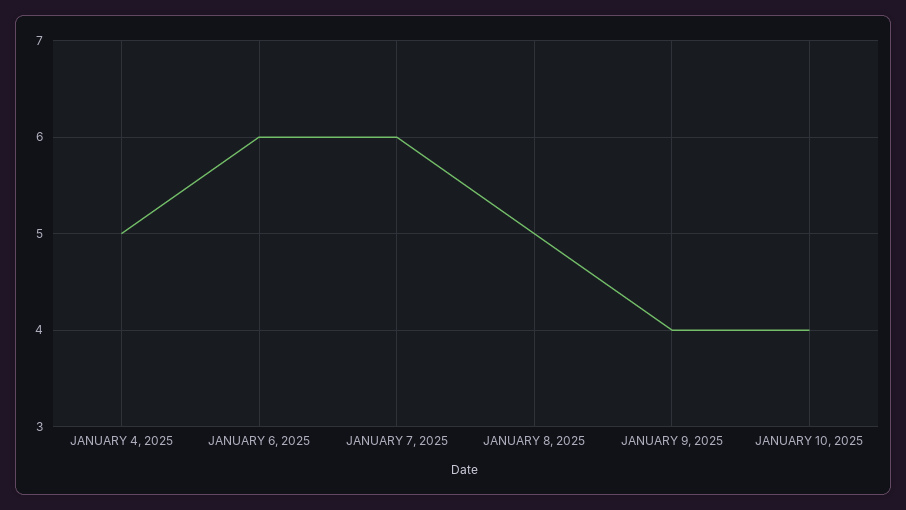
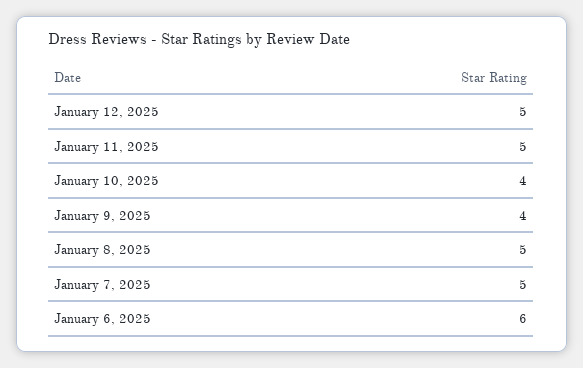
JANUARY 4, 2025: 5 -> none
JANUARY 7, 2025: 6 -> 5
January 12, 2025: none -> 5
January 11, 2025: none -> 5

